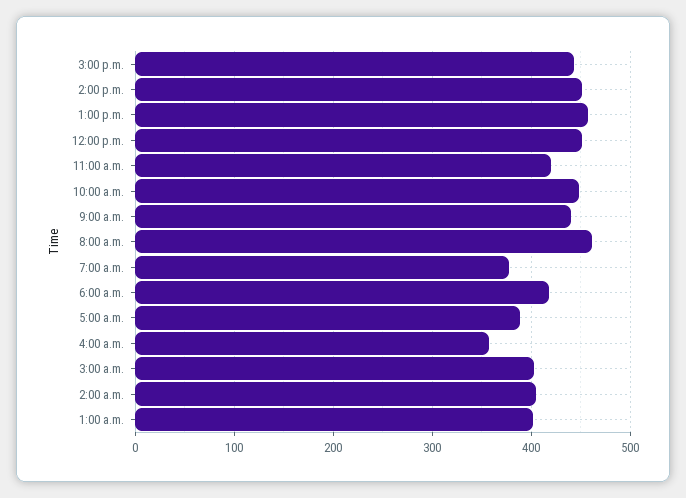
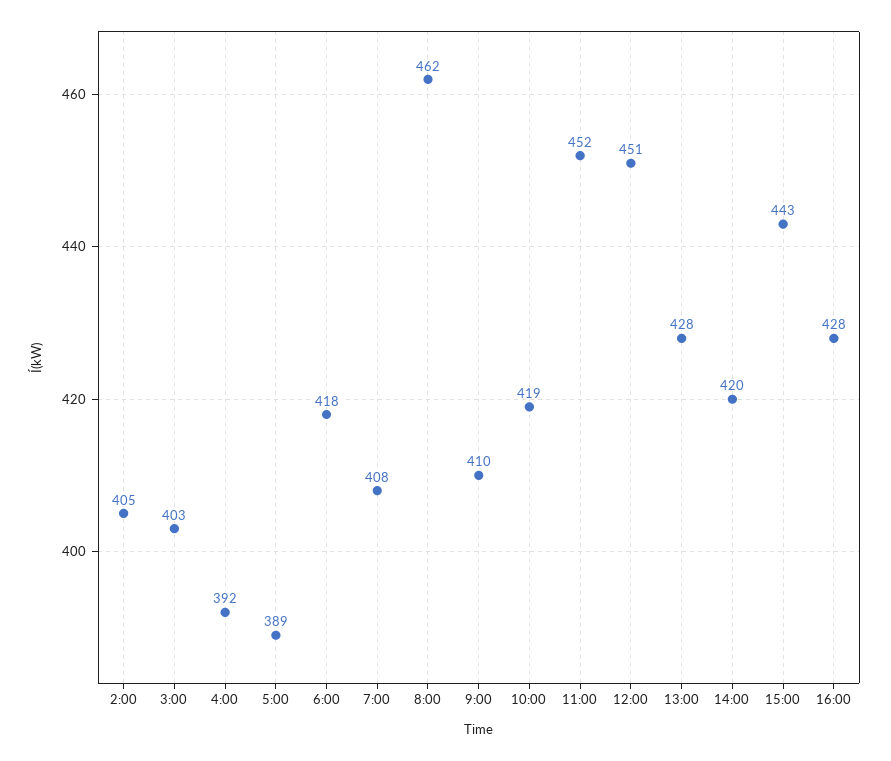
2:00 p.m.: 450 -> 420
1:00 p.m.: 460 -> 428
11:00 a.m.: 420 -> 452
10:00 a.m.: 450 -> 419
9:00 a.m.: 440 -> 410
7:00 a.m.: 380 -> 408
4:00 a.m.: 360 -> 392
1:00 a.m.: 400 -> none
16:00: none -> 428

